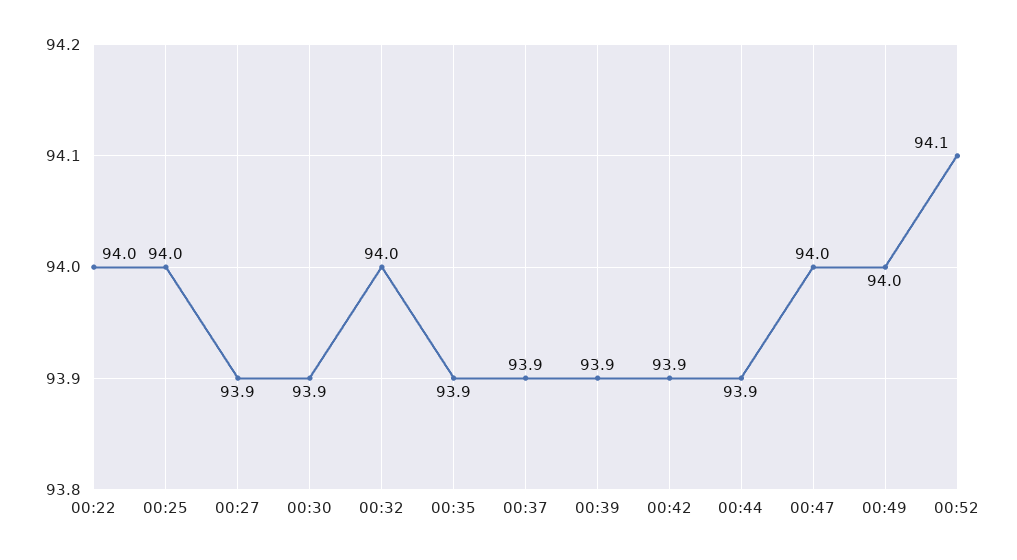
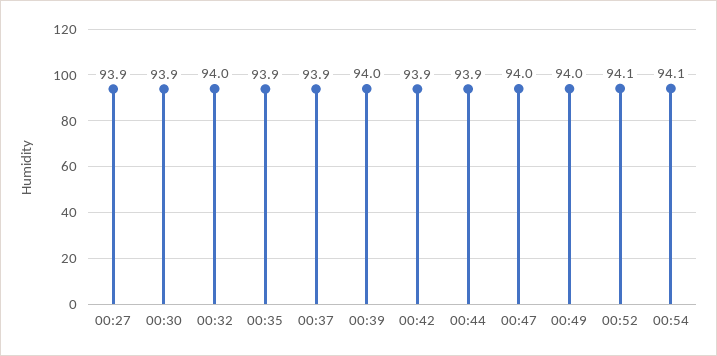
00:22: 94 -> none
00:25: 94 -> none
00:39: 93.9 -> 94
00:54: none -> 94.1

